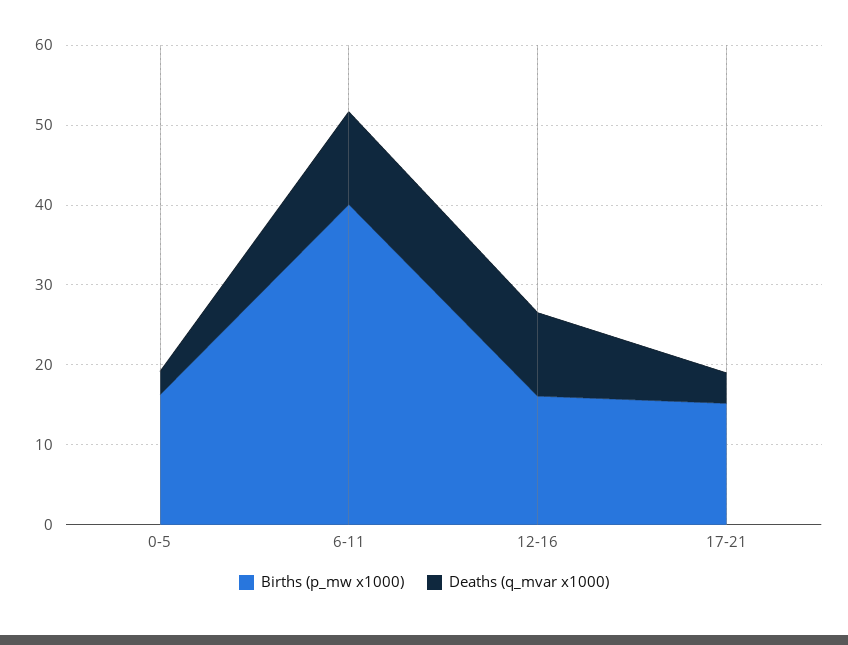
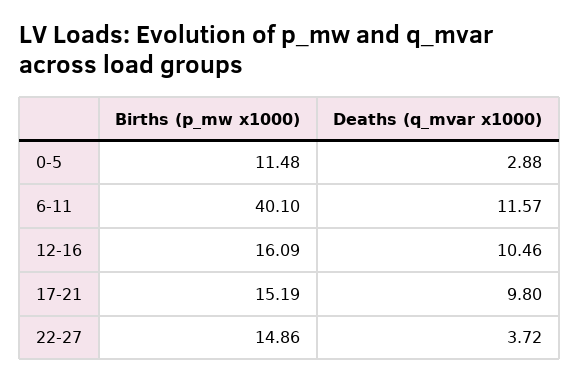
Births (p_mw x1000), 0-5: 16 -> 11.48
Deaths (q_mvar x1000), 17-21: 4 -> 9.8
Births (p_mw x1000), 22-27: none -> 14.86
Deaths (q_mvar x1000), 22-27: none -> 3.72

